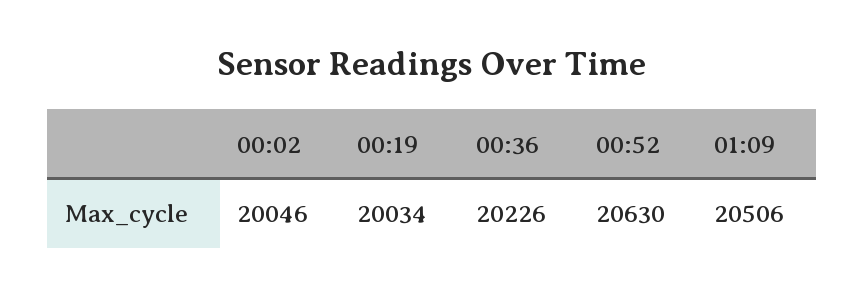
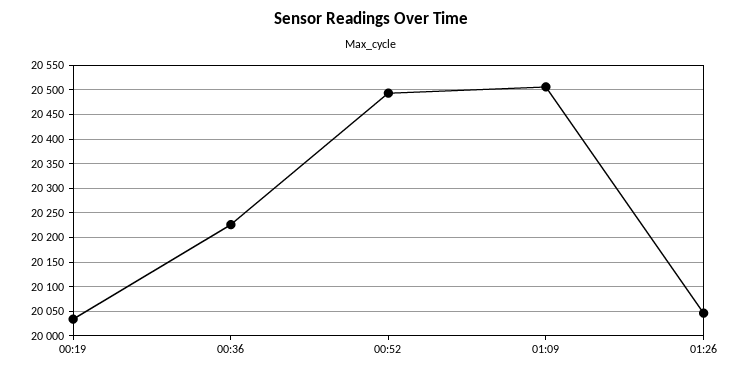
00:02: 20046 -> none
00:52: 20630 -> 20500
01:26: none -> 20050

